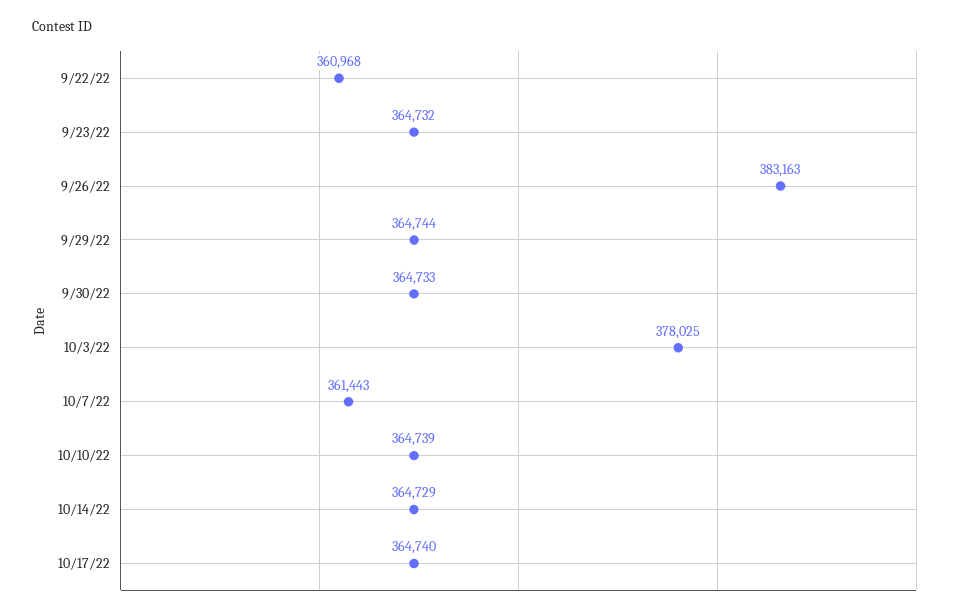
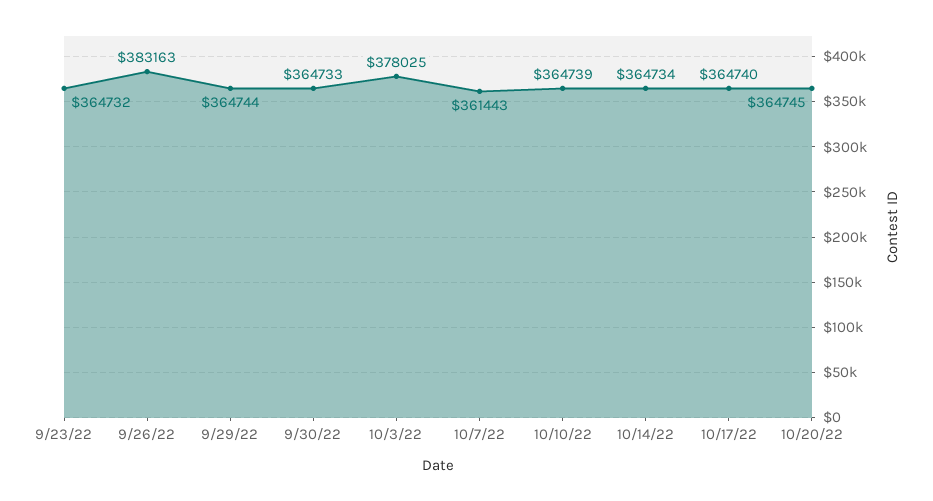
9/22/22: 360968 -> none
10/14/22: 364729 -> 364734
10/20/22: none -> 364745

